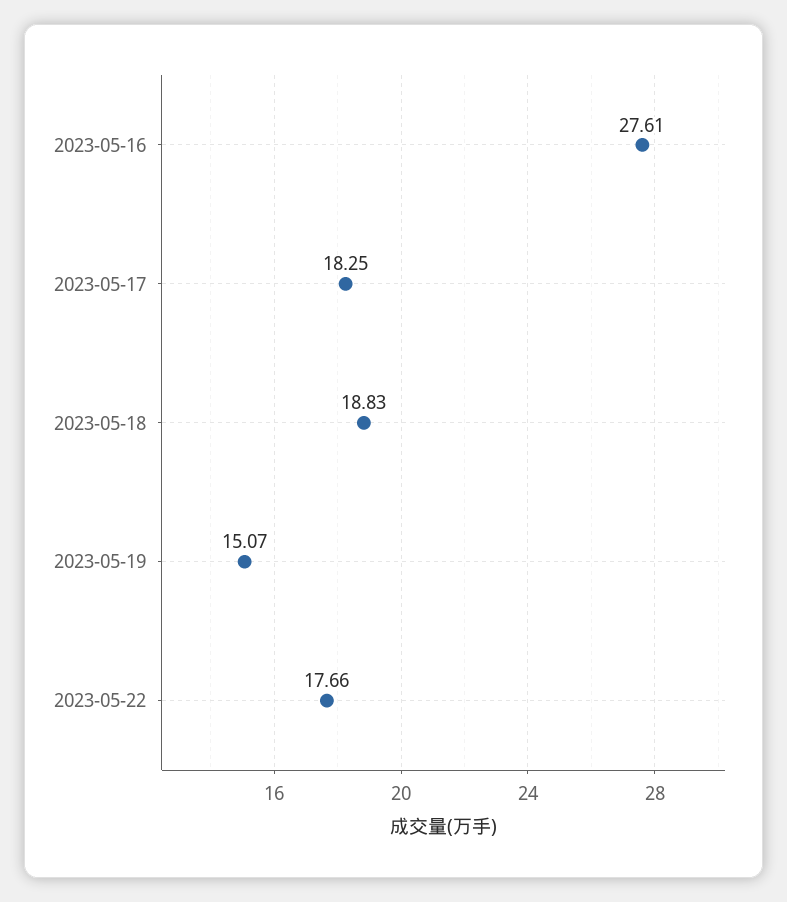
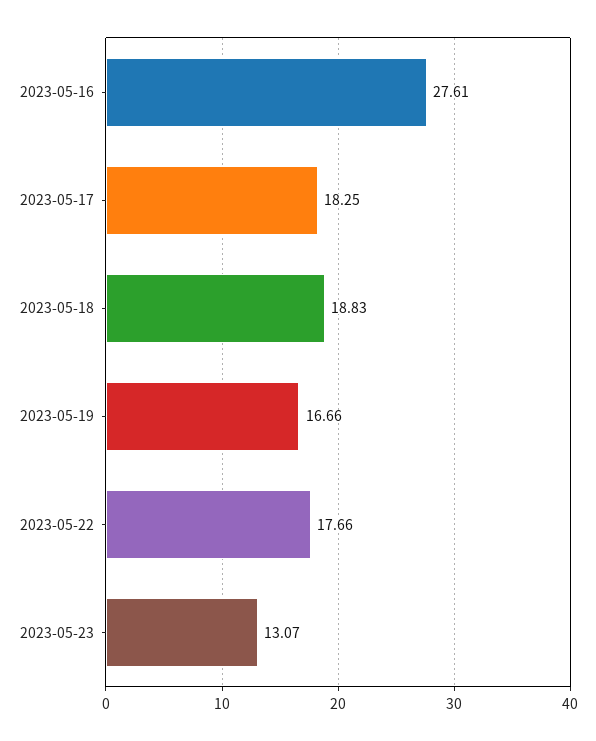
2023-05-19: 15.07 -> 16.66
2023-05-23: none -> 13.07

